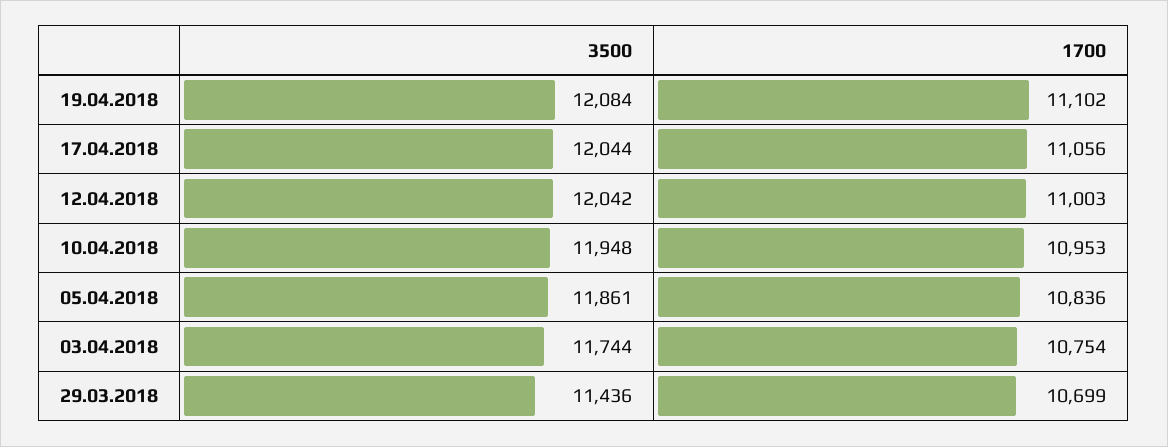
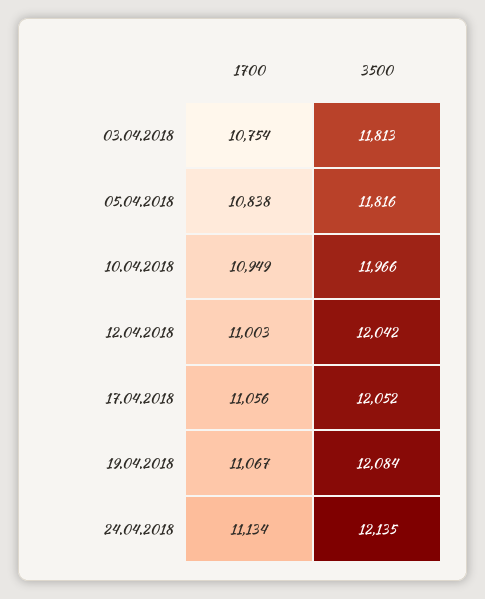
1700, 19.04.2018: 11102 -> 11067
3500, 17.04.2018: 12044 -> 12052
3500, 10.04.2018: 11948 -> 11966
1700, 10.04.2018: 10953 -> 10949
3500, 05.04.2018: 11861 -> 11816
1700, 05.04.2018: 10836 -> 10838
3500, 03.04.2018: 11744 -> 11813
3500, 29.03.2018: 11436 -> none
1700, 29.03.2018: 10699 -> none
1700, 24.04.2018: none -> 11134
3500, 24.04.2018: none -> 12135

